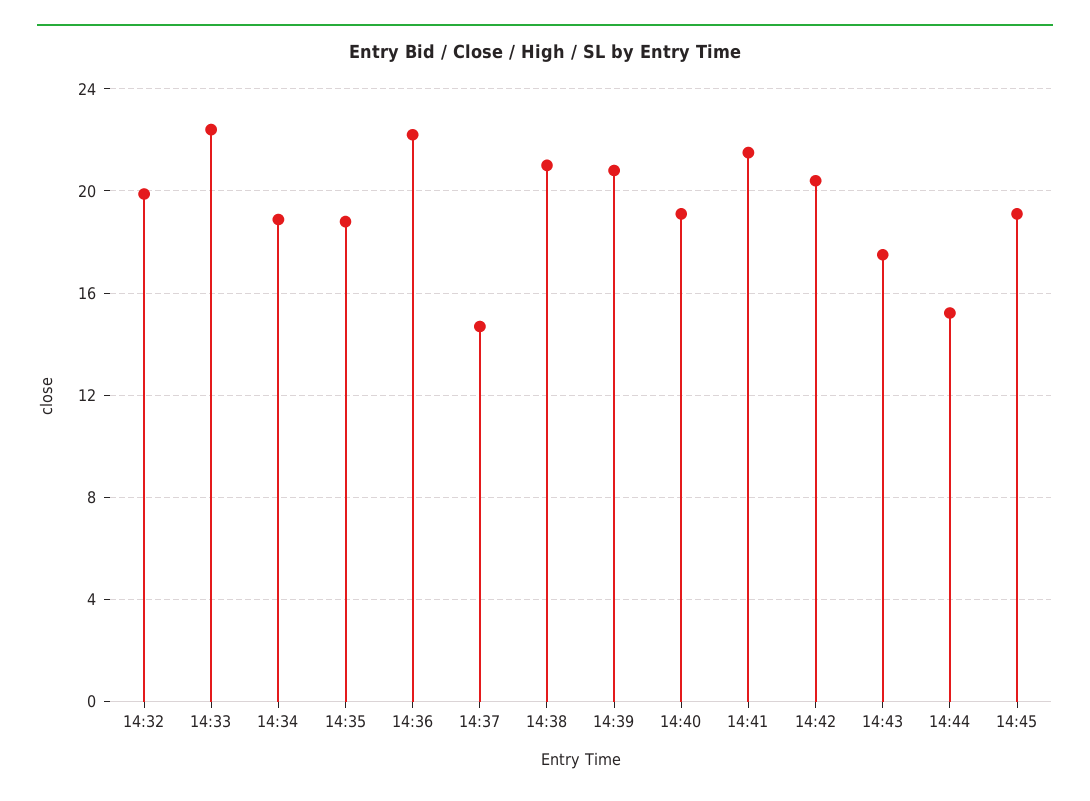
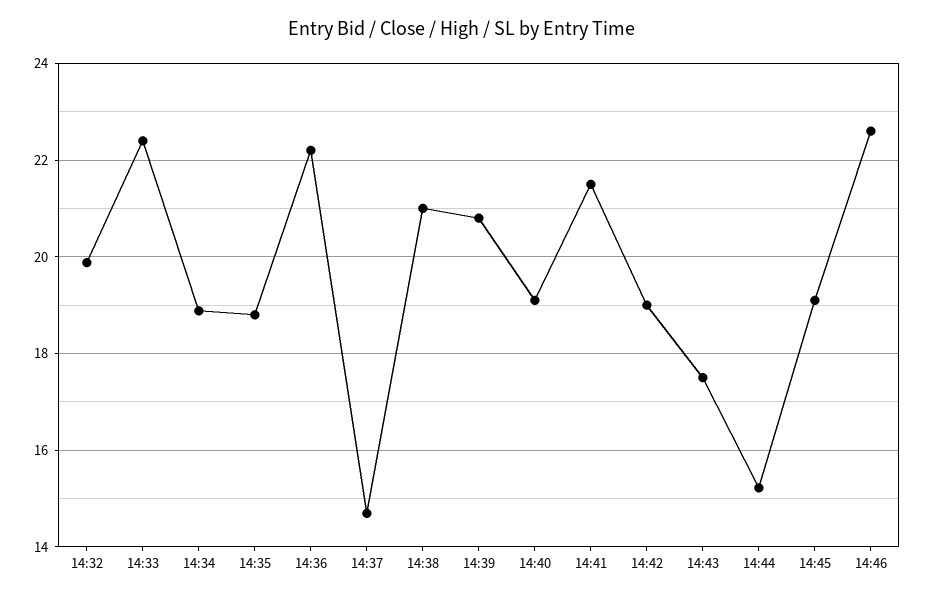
14:42: 20.5 -> 19
14:46: none -> 22.6

